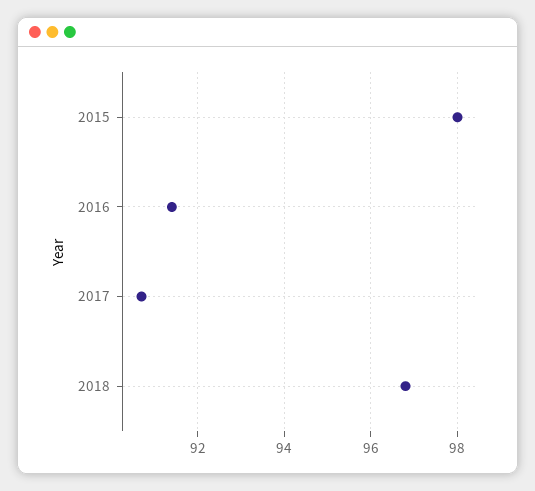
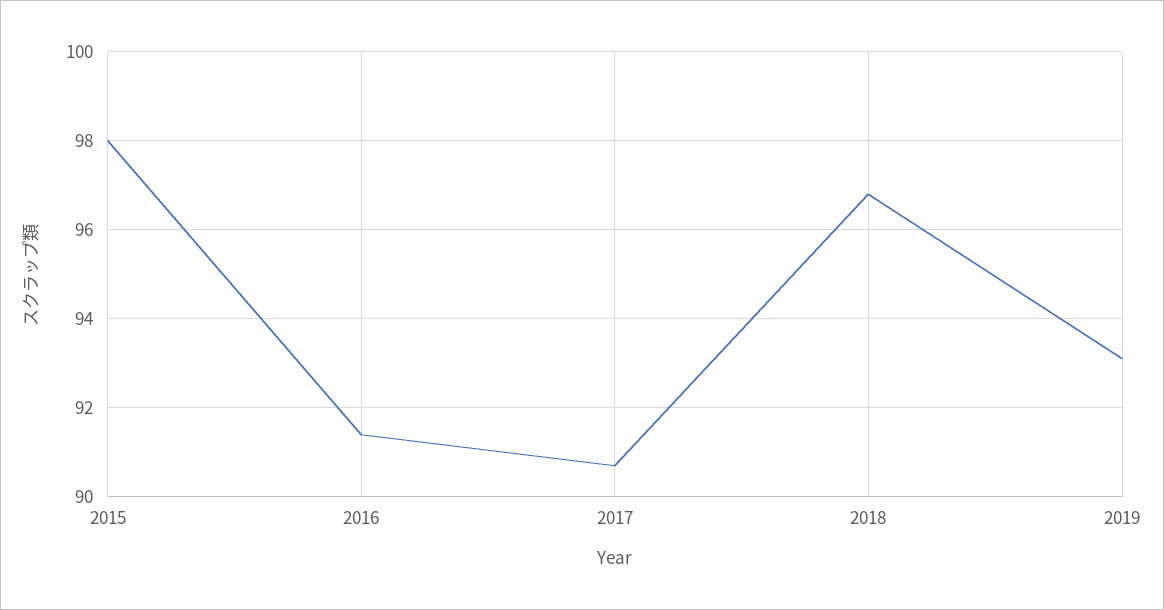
2019: none -> 93

